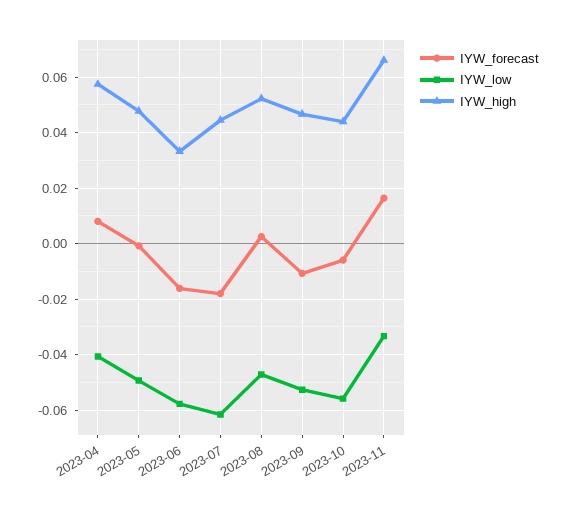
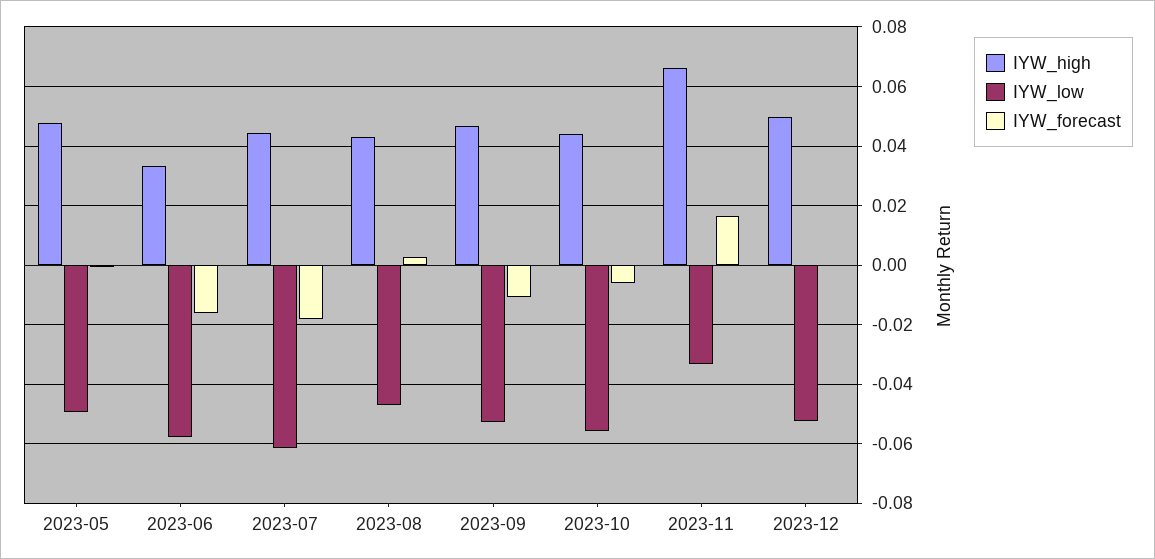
IYW_forecast, 2023-04: 0.0075 -> none
IYW_low, 2023-04: -0.04 -> none
IYW_high, 2023-04: 0.0575 -> none
IYW_high, 2023-08: 0.0525 -> 0.0425
IYW_high, 2023-12: none -> 0.05
IYW_low, 2023-12: none -> -0.0525
IYW_forecast, 2023-12: none -> 0

